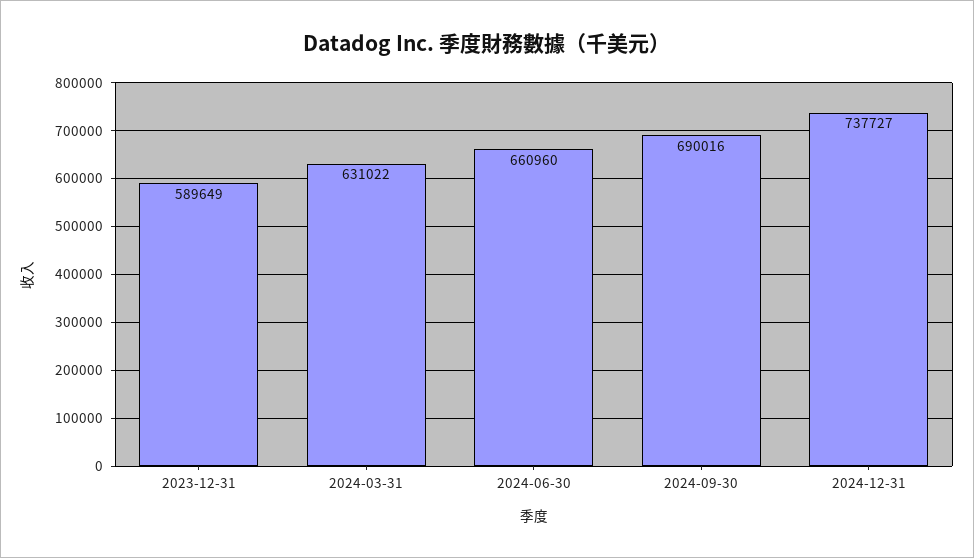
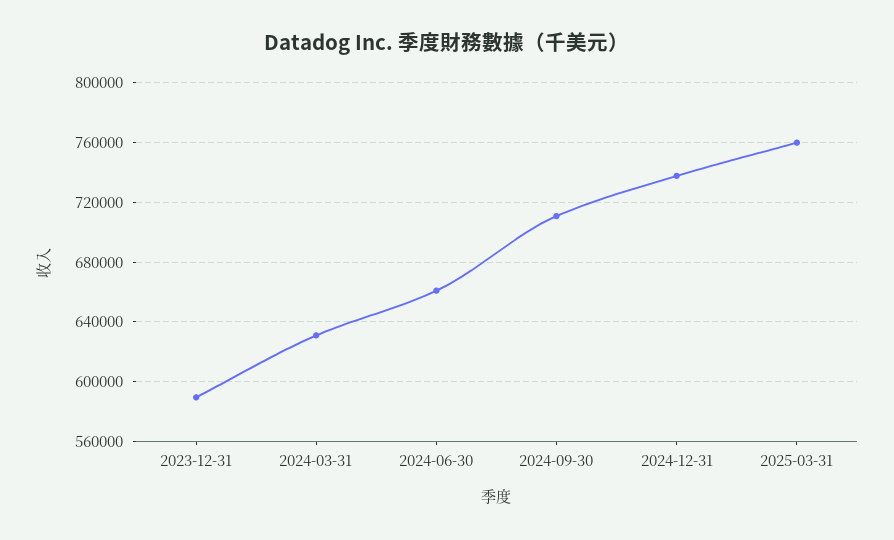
2024-09-30: 690016 -> 710000
2025-03-31: none -> 760000

